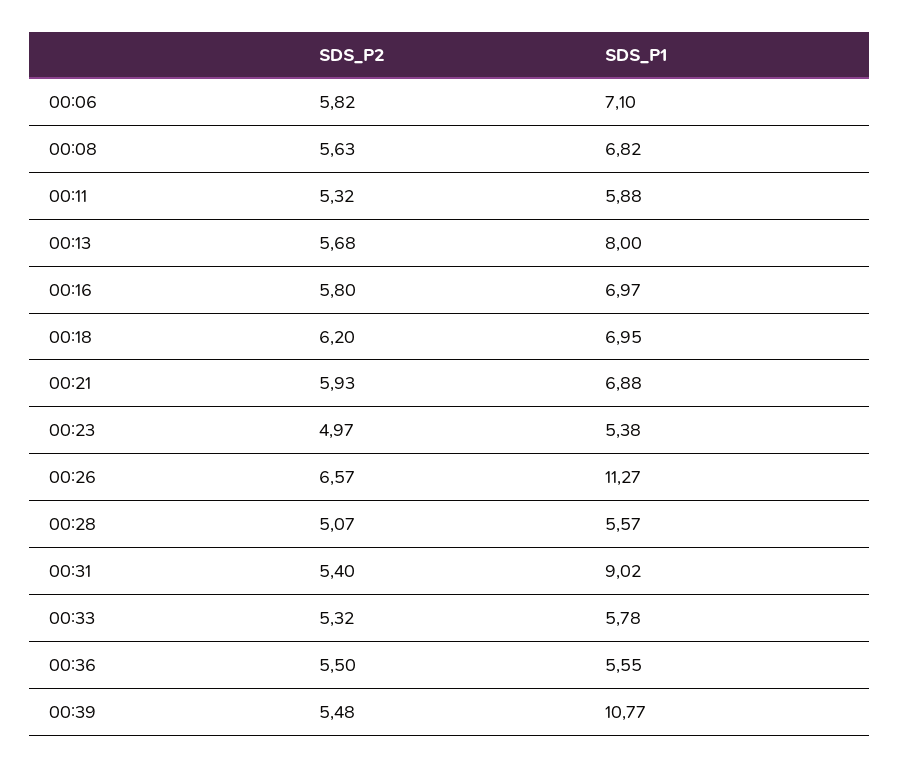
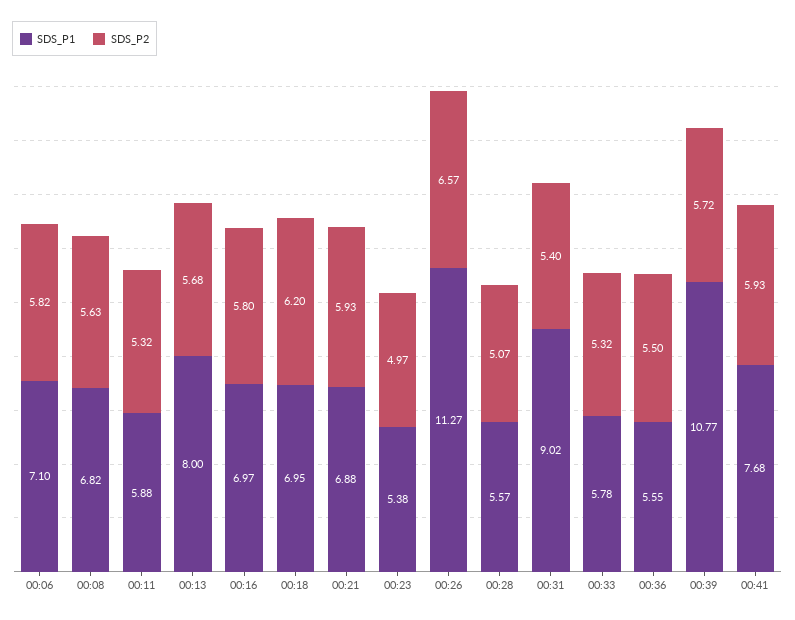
SDS_P2, 00:39: 5.48 -> 5.72
SDS_P1, 00:41: none -> 7.68
SDS_P2, 00:41: none -> 5.93

